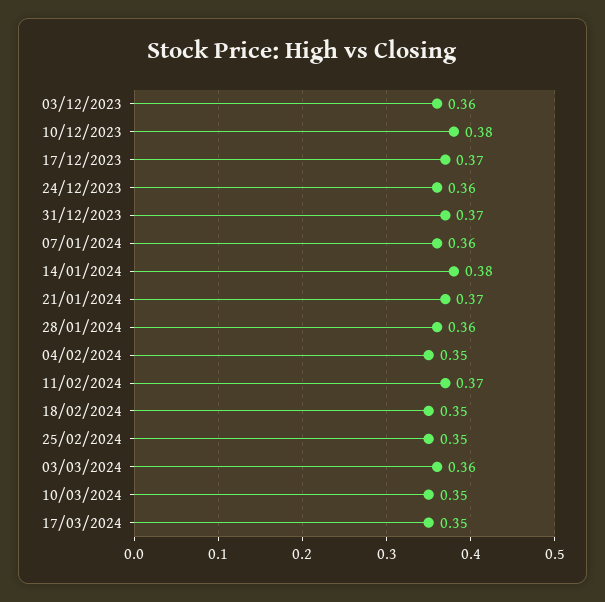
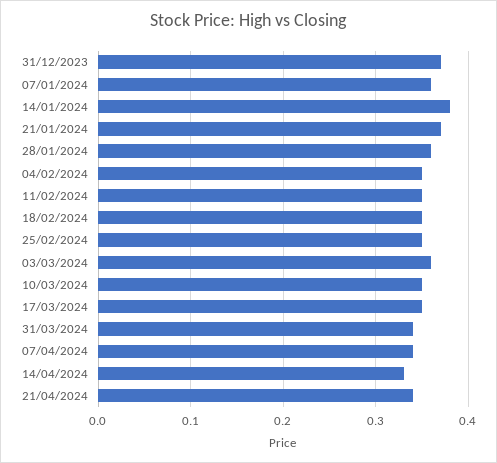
03/12/2023: 0.36 -> none
10/12/2023: 0.38 -> none
17/12/2023: 0.37 -> none
24/12/2023: 0.36 -> none
11/02/2024: 0.37 -> 0.35
31/03/2024: none -> 0.34
07/04/2024: none -> 0.34
14/04/2024: none -> 0.33
21/04/2024: none -> 0.34

